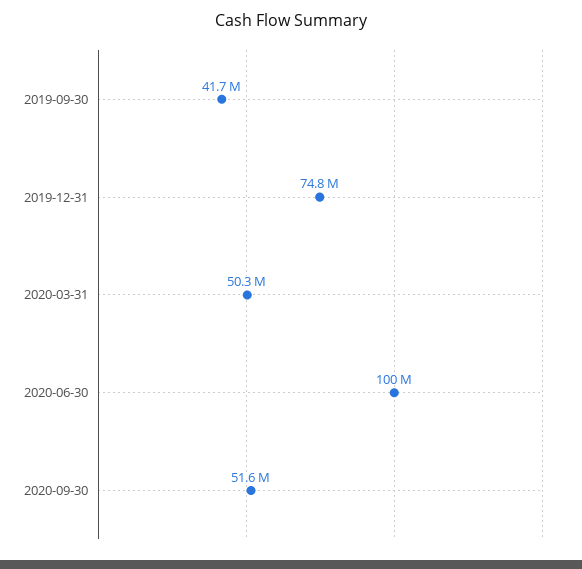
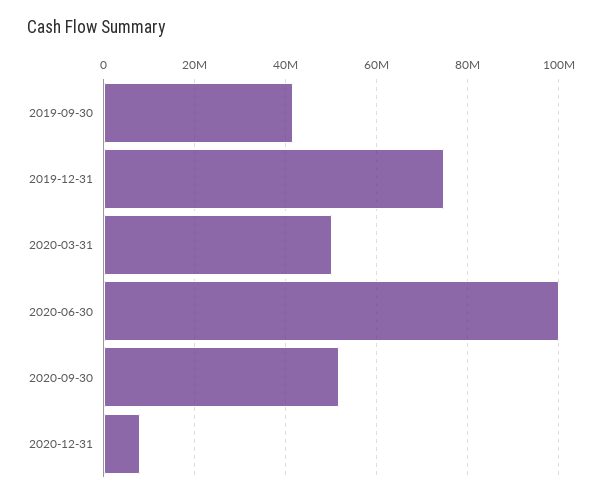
2020-12-31: none -> 8000000

